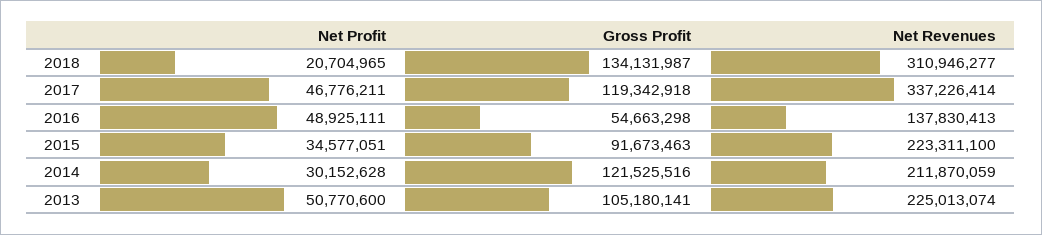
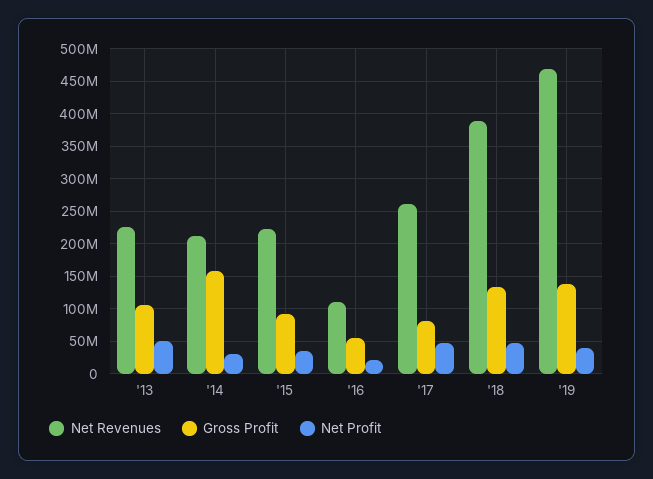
Net Profit, 2018: 20704965 -> 50000000
Net Revenues, 2018: 310946277 -> 390000000
Gross Profit, 2017: 119342918 -> 80000000
Net Revenues, 2017: 337226414 -> 260000000
Net Profit, 2016: 48925111 -> 20000000
Net Revenues, 2016: 137830413 -> 110000000
Gross Profit, 2014: 121525516 -> 160000000
Net Revenues, '19: none -> 470000000
Gross Profit, '19: none -> 140000000
Net Profit, '19: none -> 40000000

